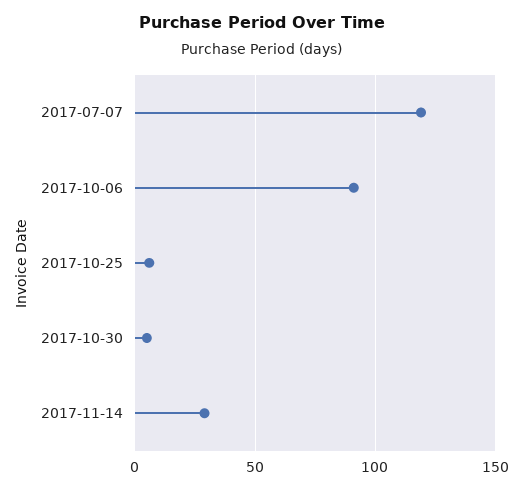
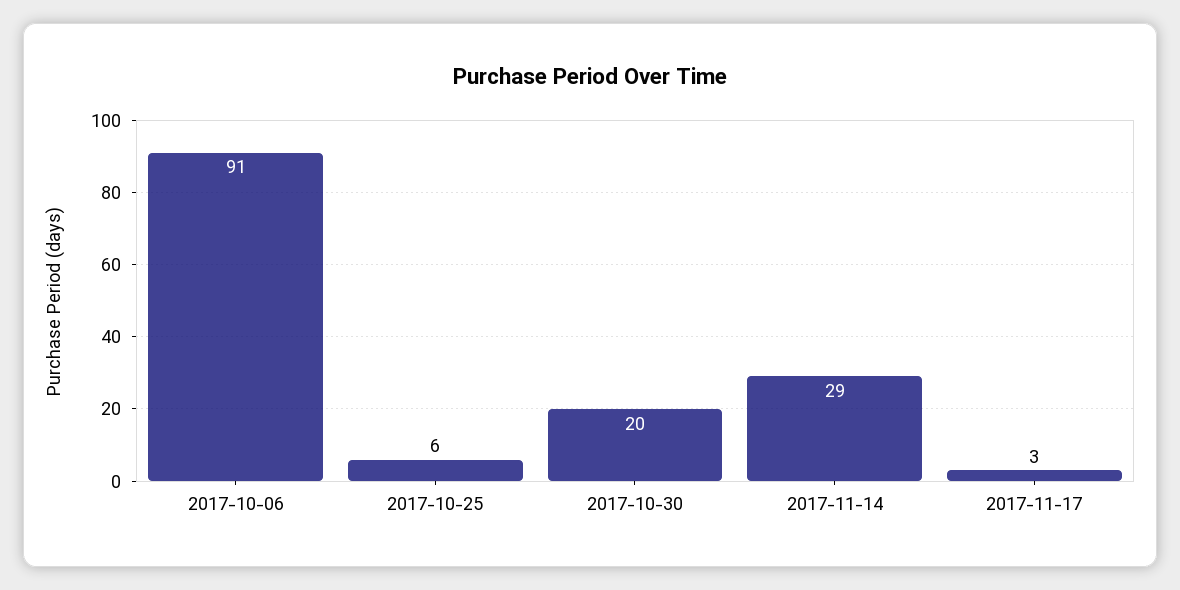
2017-07-07: 120 -> none
2017-10-30: 5 -> 20
2017-11-17: none -> 3

